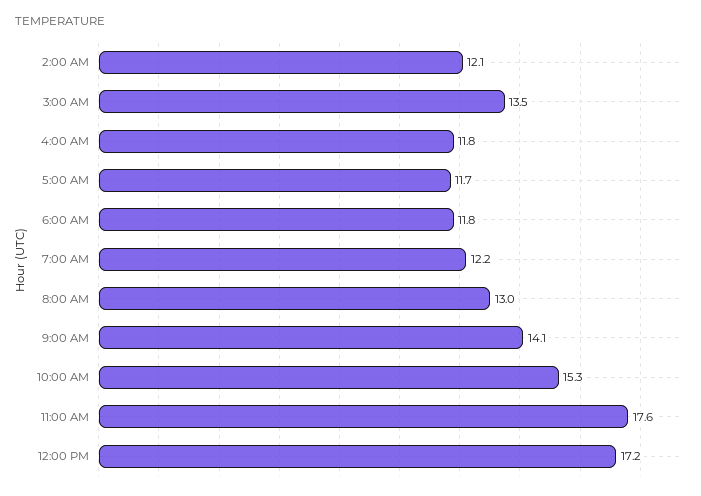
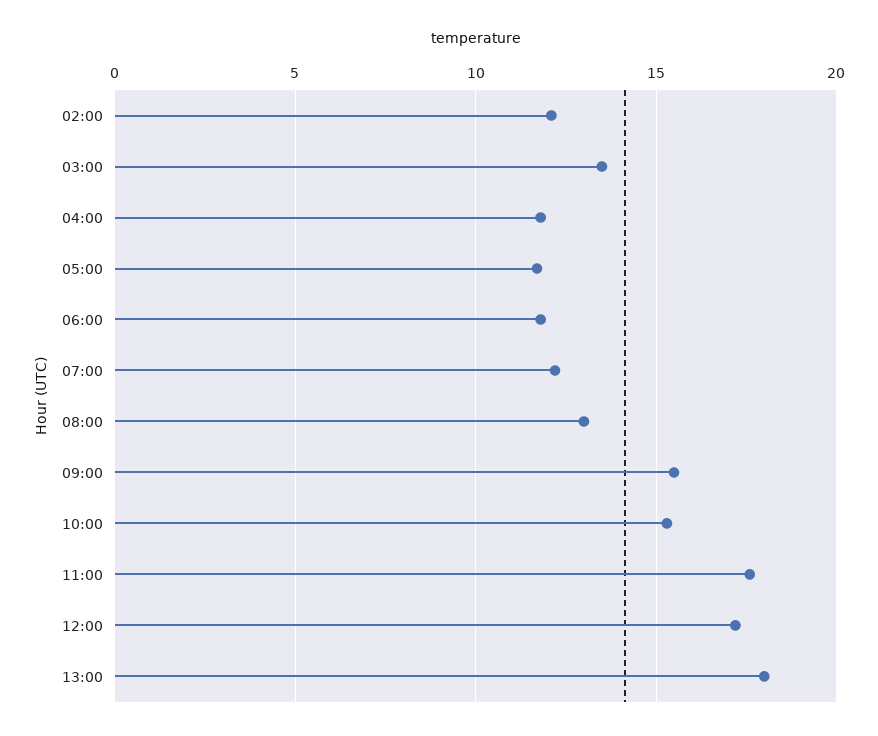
9:00 AM: 14.1 -> 15.5
13:00: none -> 18

